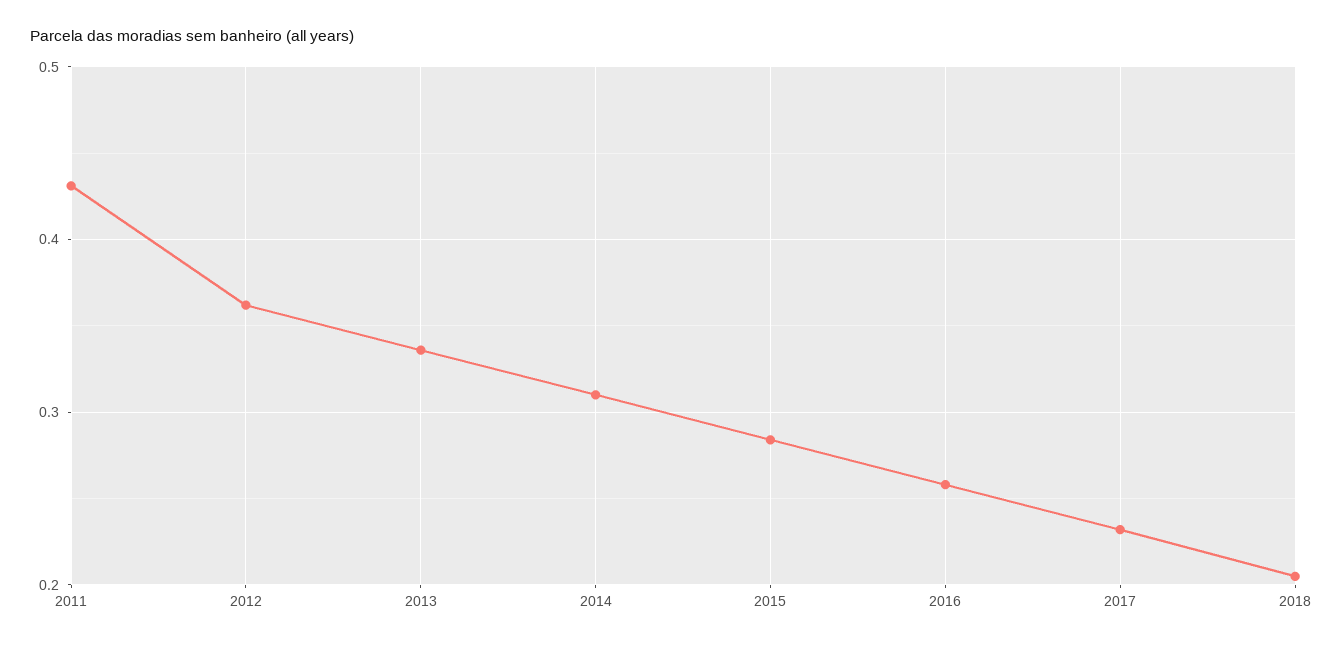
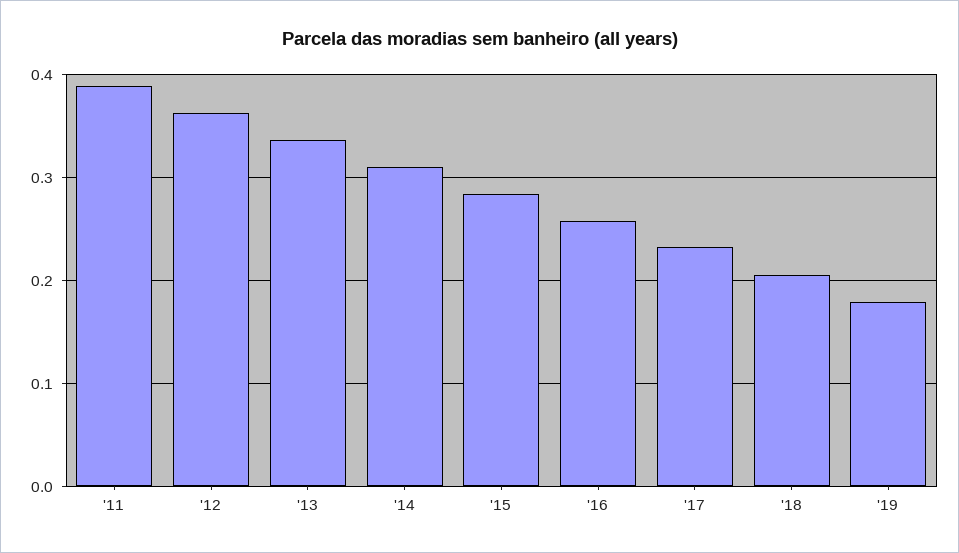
2011: 0.43 -> 0.39
'19: none -> 0.18

